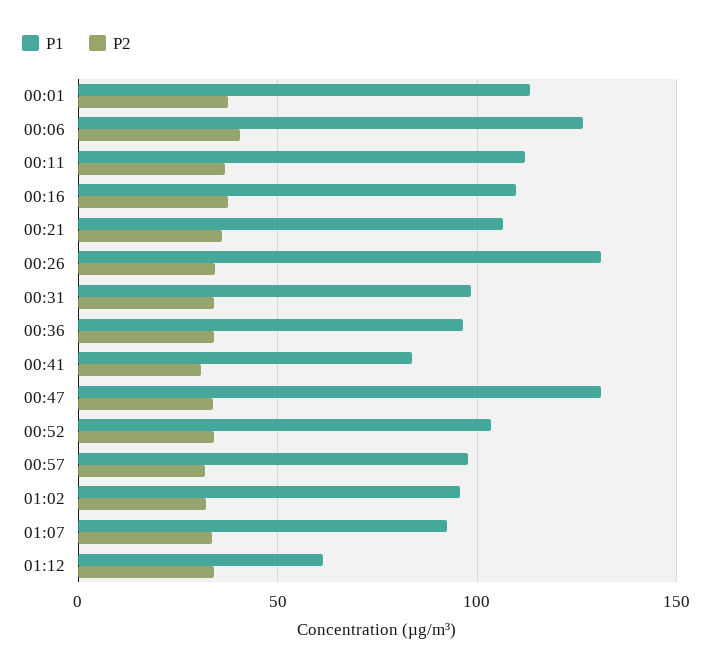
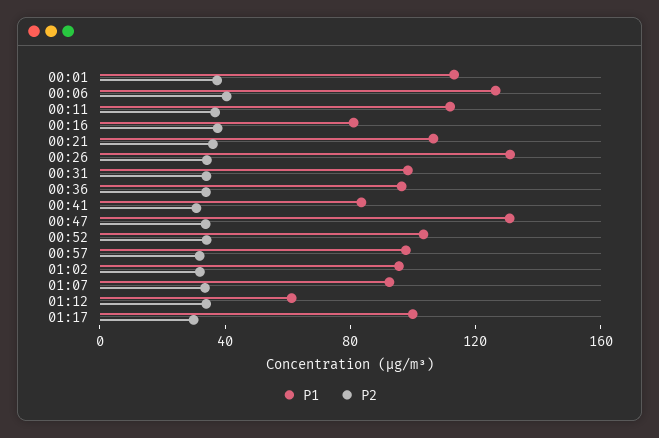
P1, 00:16: 110 -> 80
P1, 01:17: none -> 100
P2, 01:17: none -> 30

